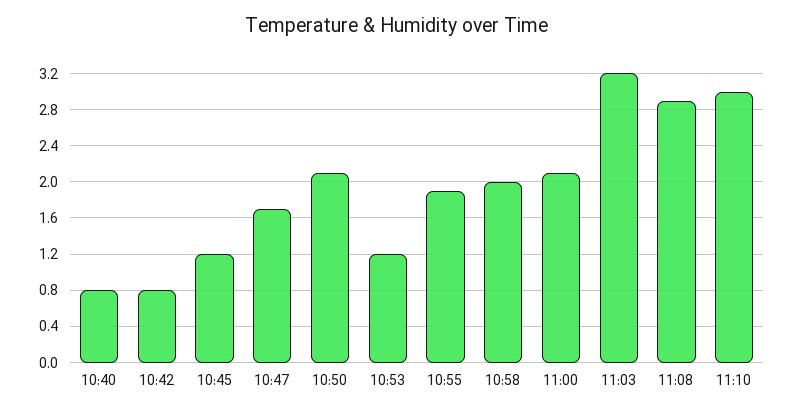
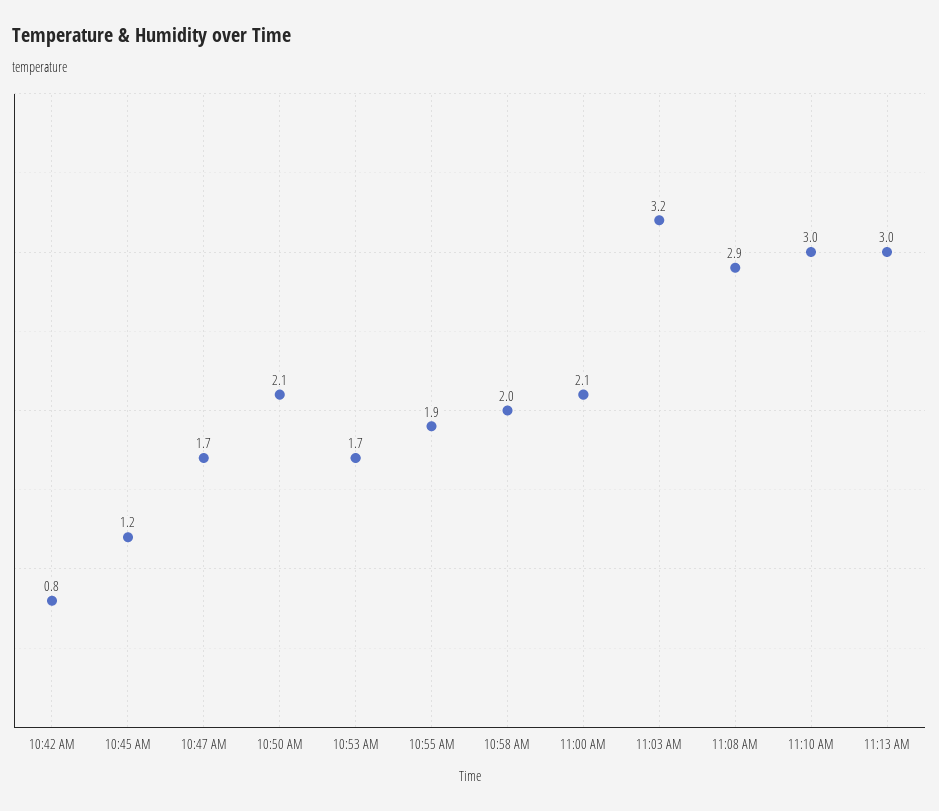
10:40: 0.8 -> none
10:53: 1.2 -> 1.7
11:13 AM: none -> 3

